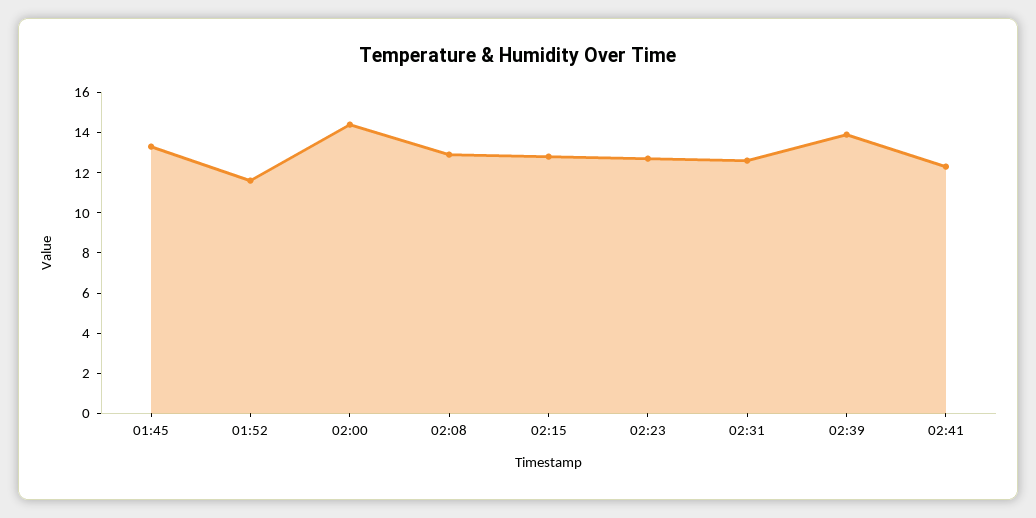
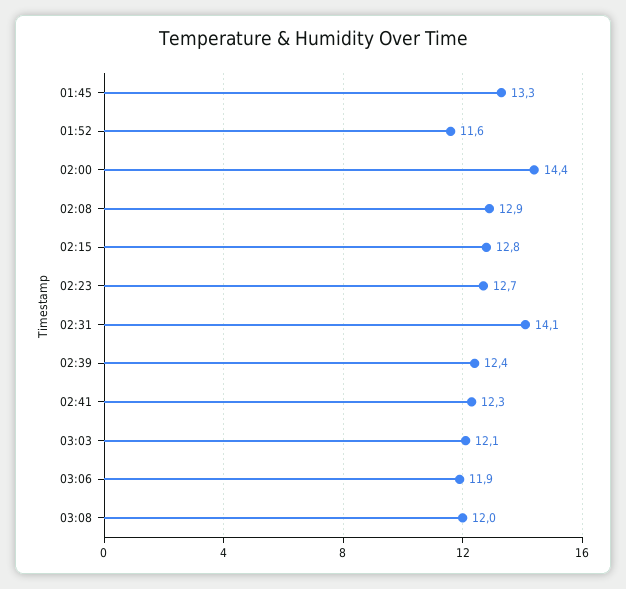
02:31: 12.5 -> 14.1
02:39: 14 -> 12.4
03:03: none -> 12.1
03:06: none -> 11.9
03:08: none -> 12

